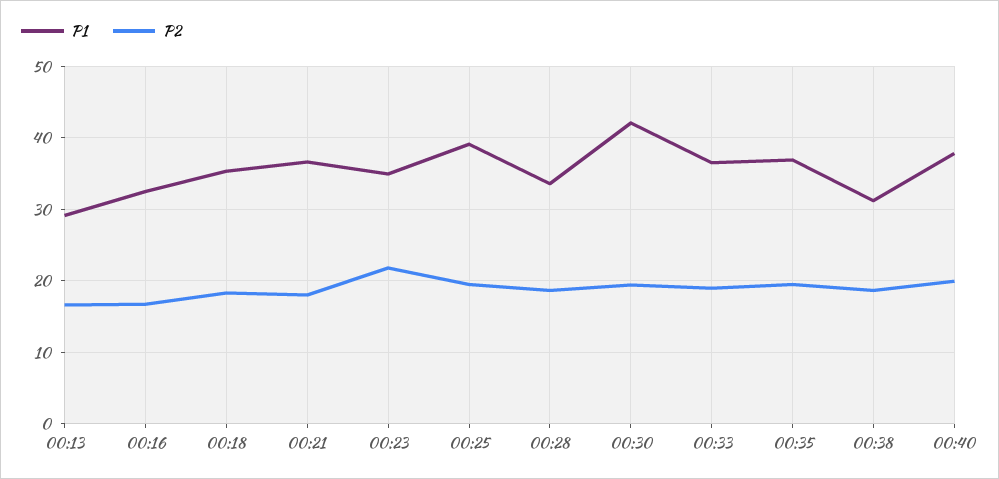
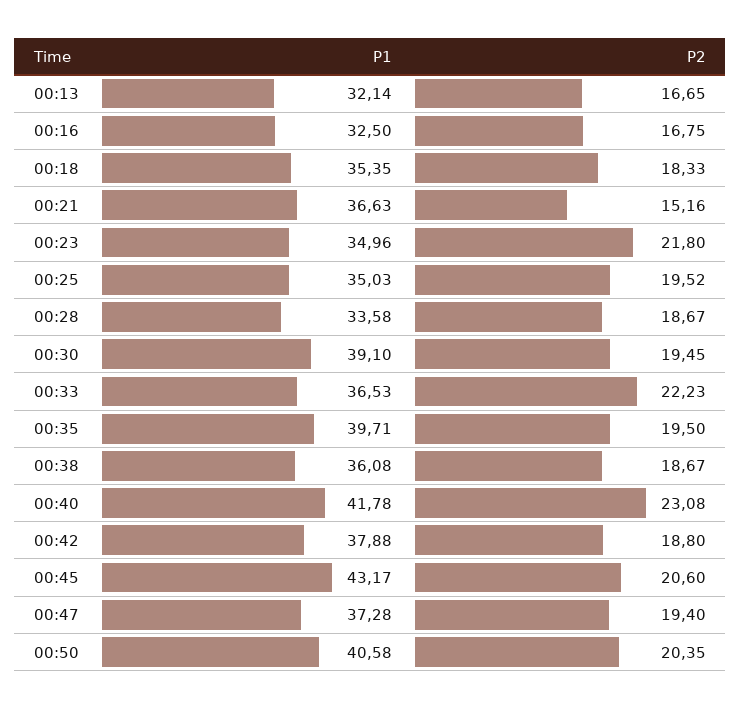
P1, 00:13: 29 -> 32.14
P2, 00:21: 18 -> 15.16
P1, 00:25: 39 -> 35.03
P1, 00:30: 42 -> 39.1
P2, 00:33: 19 -> 22.23
P1, 00:35: 37 -> 39.71
P1, 00:38: 31 -> 36.08
P1, 00:40: 38 -> 41.78
P2, 00:40: 20 -> 23.08
P1, 00:42: none -> 37.88
P2, 00:42: none -> 18.8
P1, 00:45: none -> 43.17
P2, 00:45: none -> 20.6
P1, 00:47: none -> 37.28
P2, 00:47: none -> 19.4
P1, 00:50: none -> 40.58
P2, 00:50: none -> 20.35

